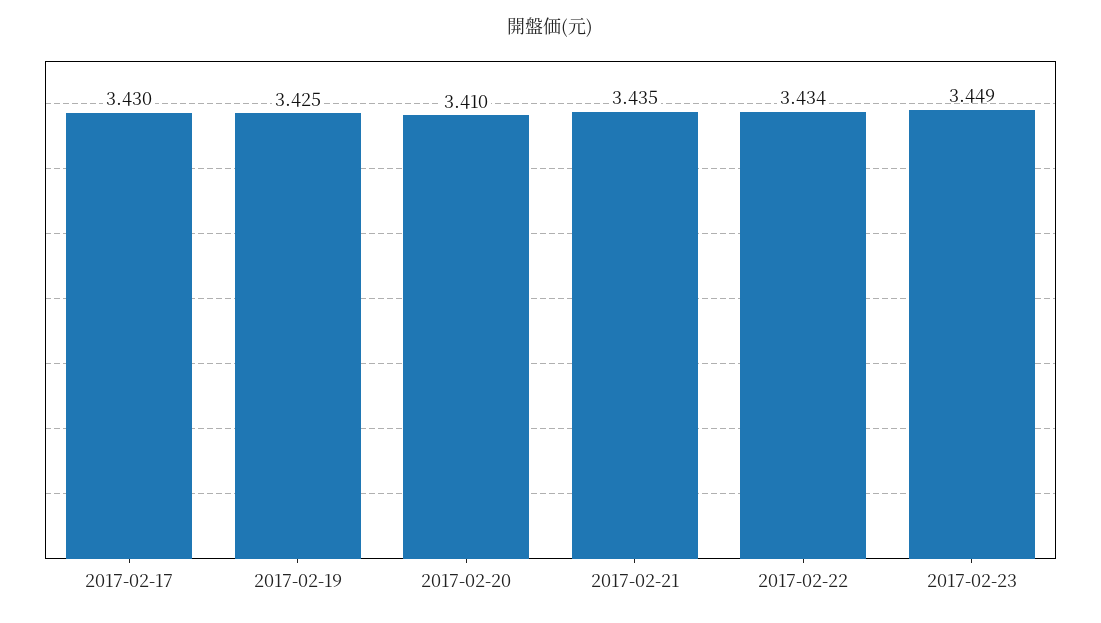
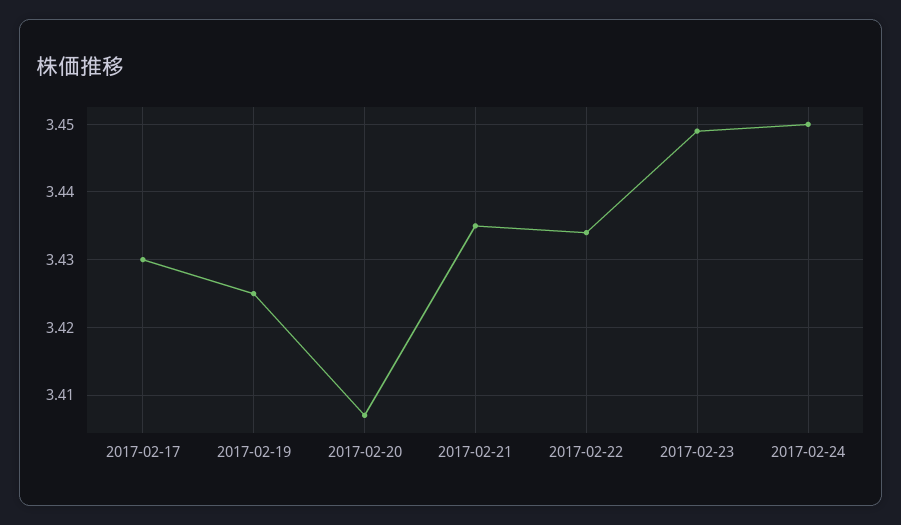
2017-02-20: 3.41 -> 3.407
2017-02-24: none -> 3.45

